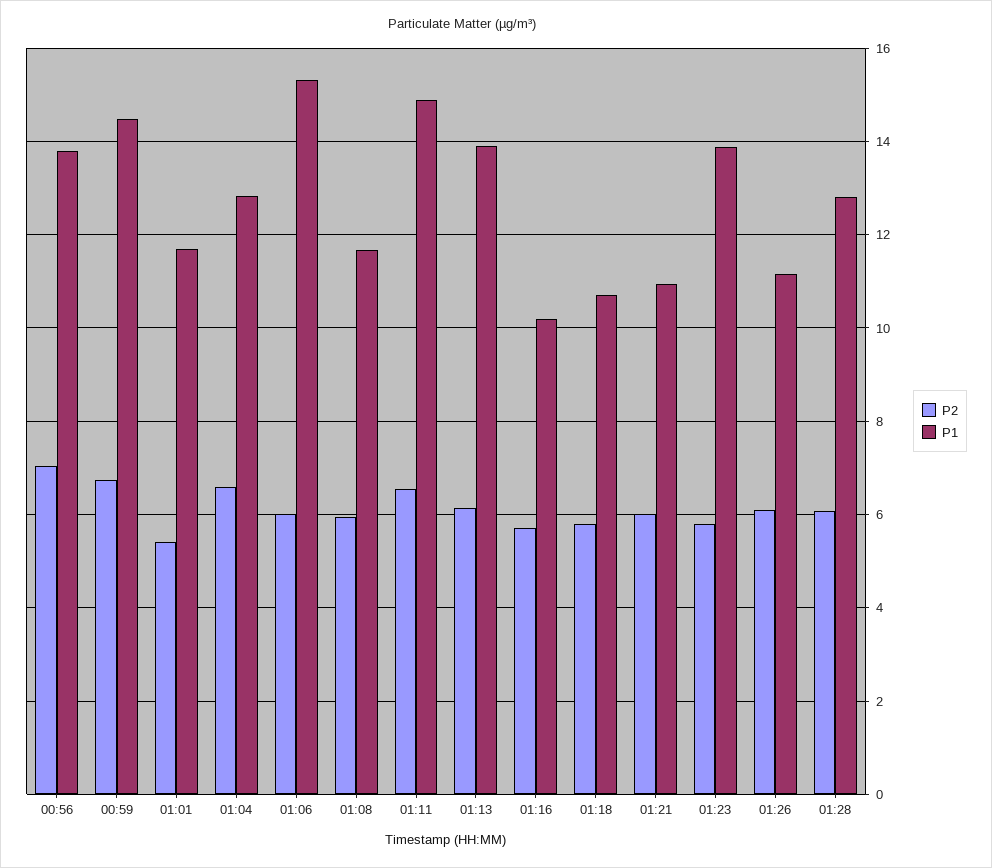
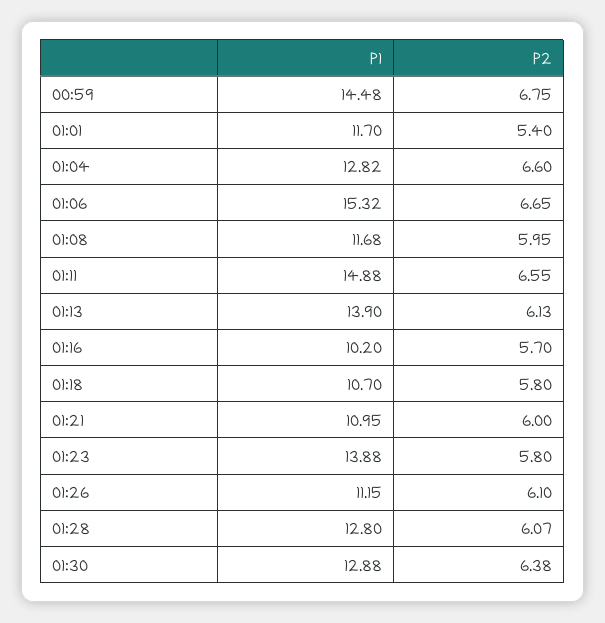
P2, 00:56: 7 -> none
P1, 00:56: 13.8 -> none
P2, 01:06: 6 -> 6.65
P1, 01:30: none -> 12.88
P2, 01:30: none -> 6.38

